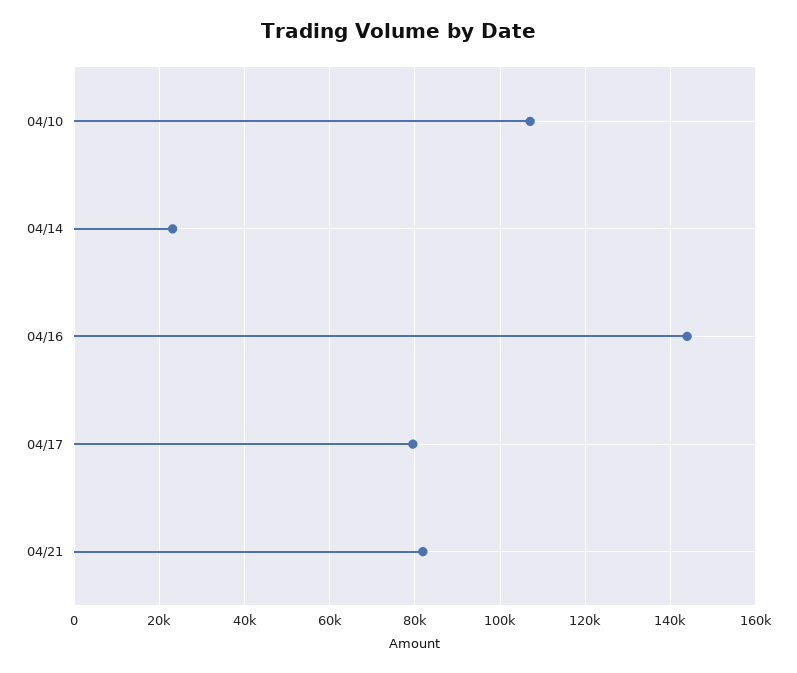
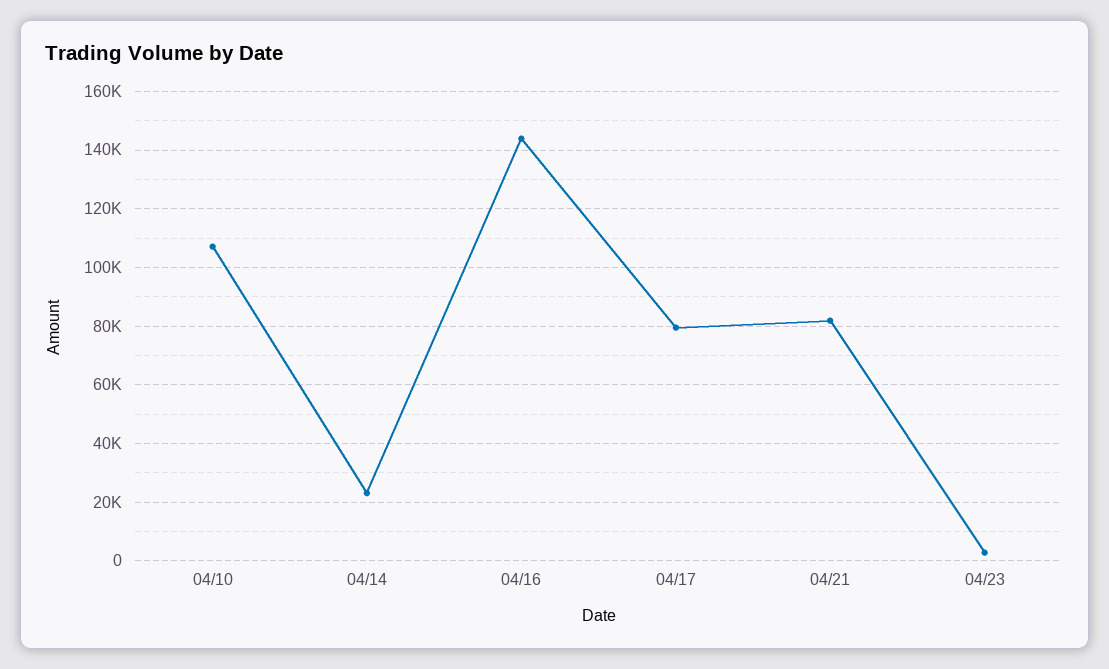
04/23: none -> 2500

